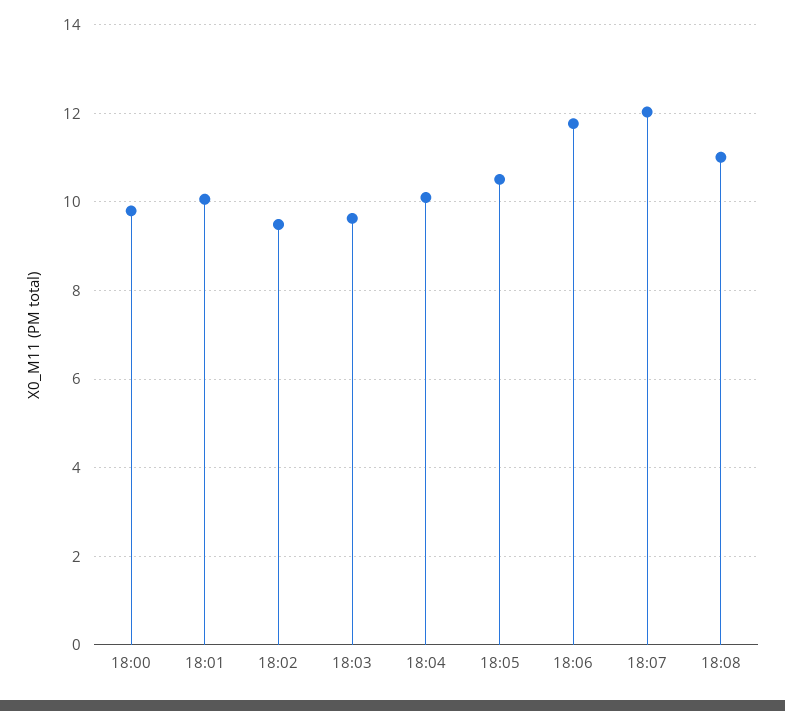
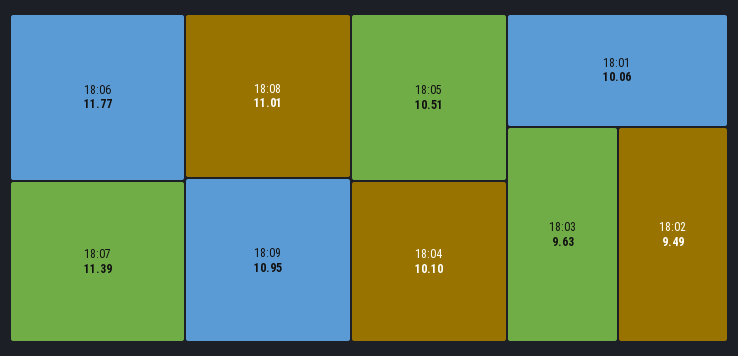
18:00: 9.8 -> none
18:07: 12 -> 11.39
18:09: none -> 10.95

